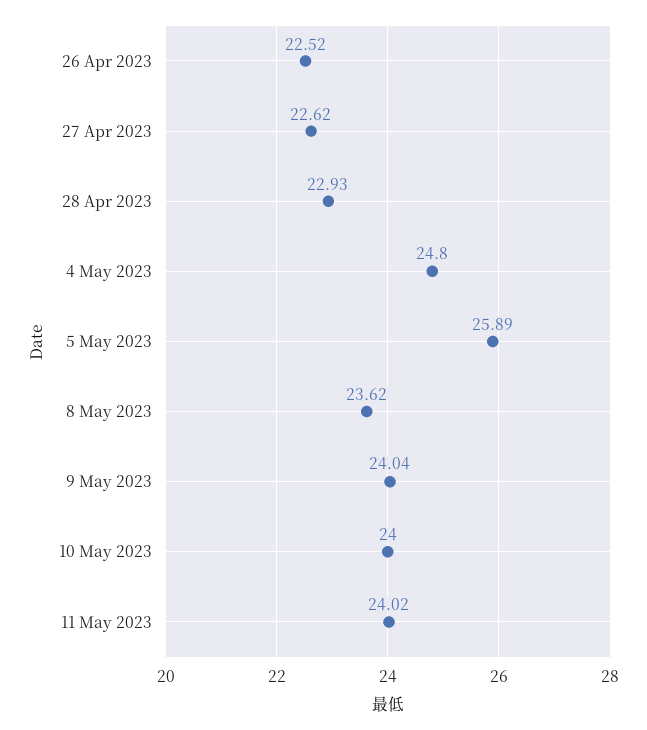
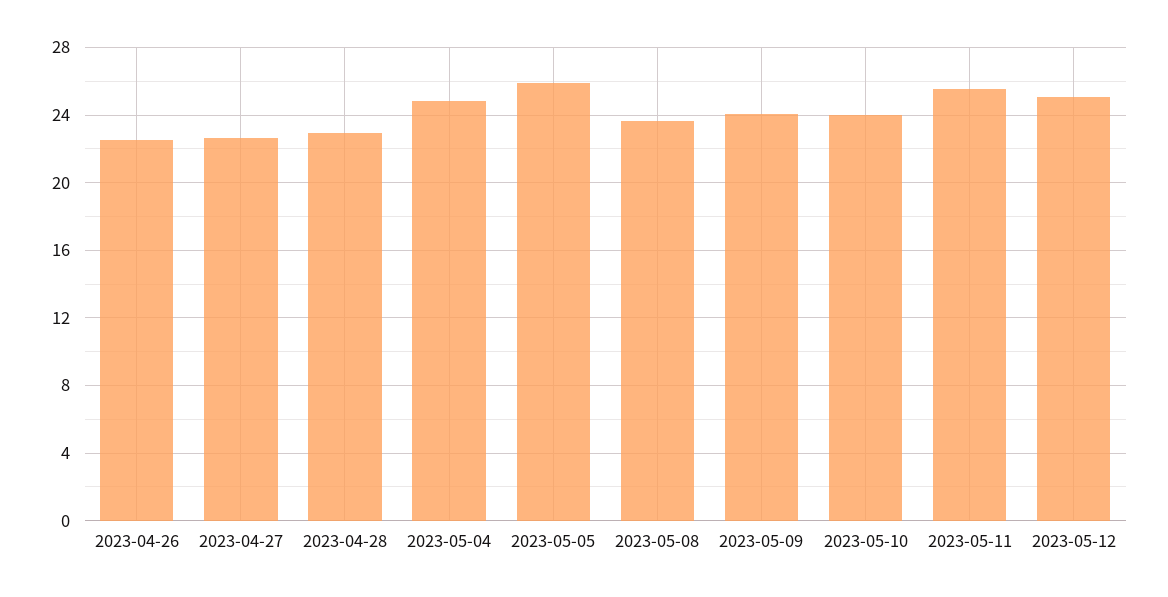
11 May 2023: 24.02 -> 25.5
2023-05-12: none -> 25

